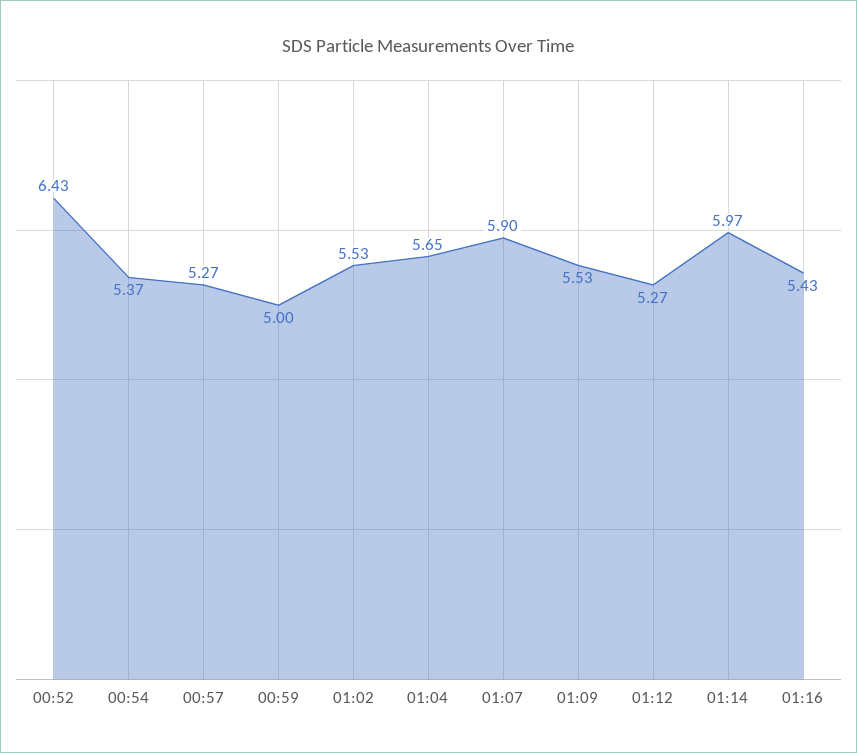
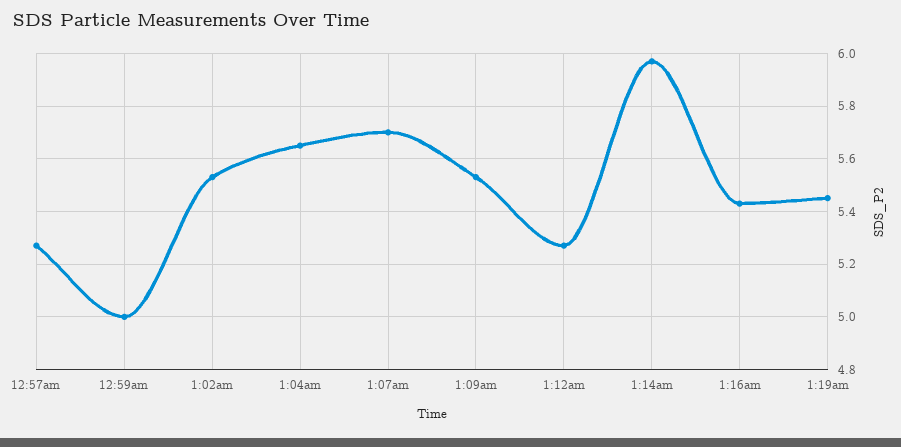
00:52: 6.43 -> none
00:54: 5.37 -> none
01:07: 5.9 -> 5.7
1:19am: none -> 5.45

